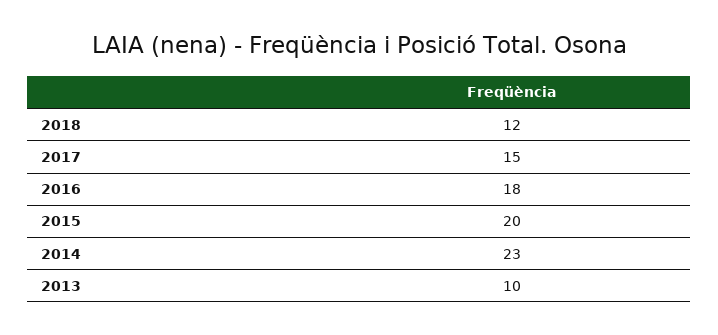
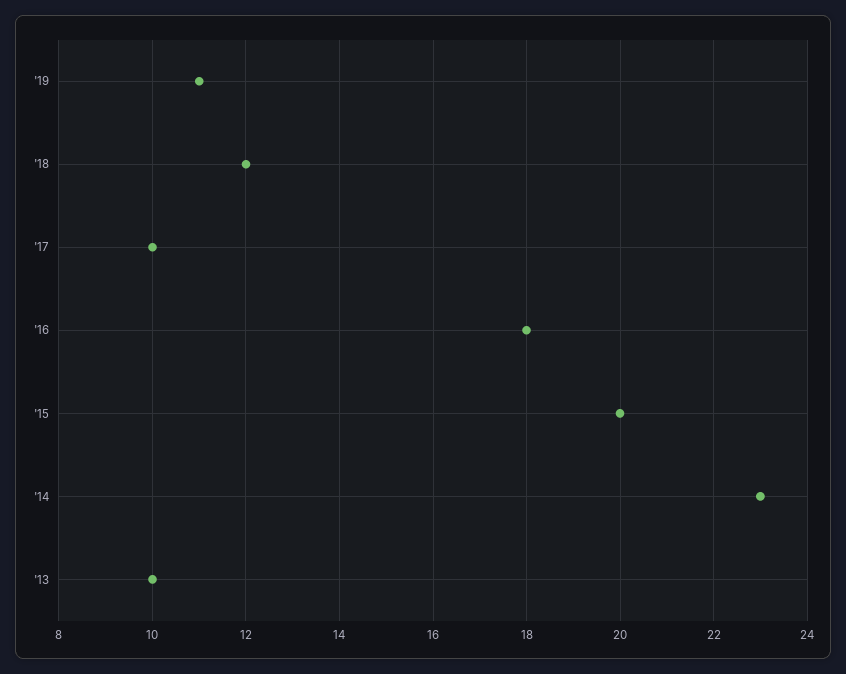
2017: 15 -> 10
'19: none -> 11

